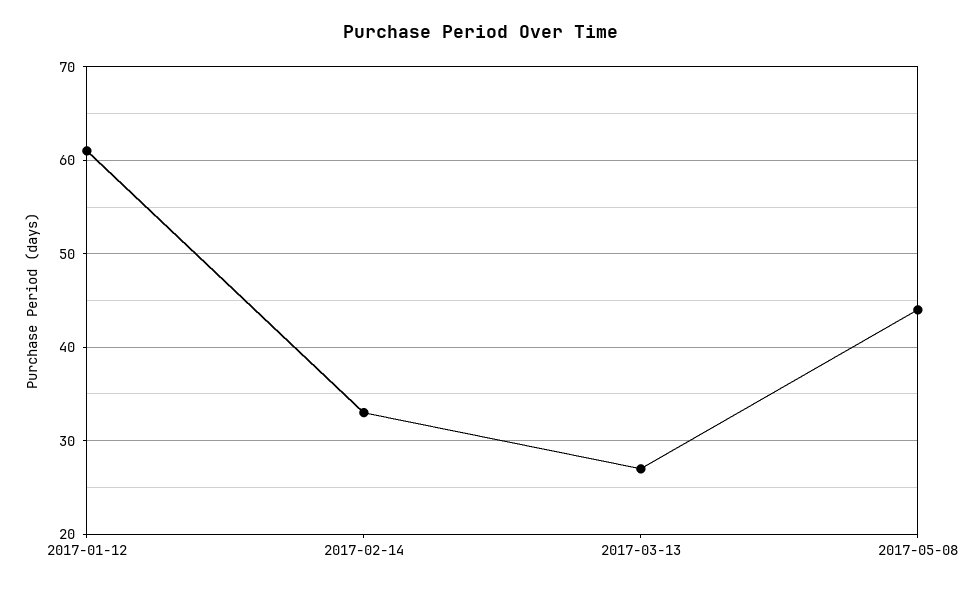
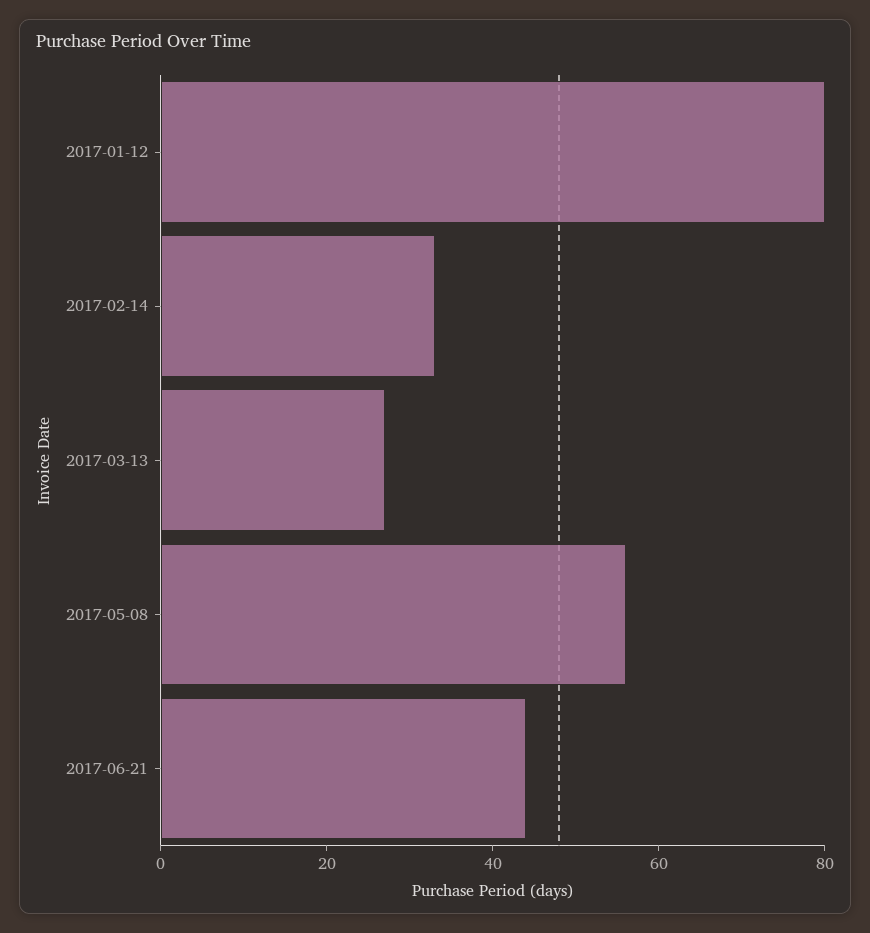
2017-01-12: 61 -> 80
2017-05-08: 44 -> 55
2017-06-21: none -> 45

